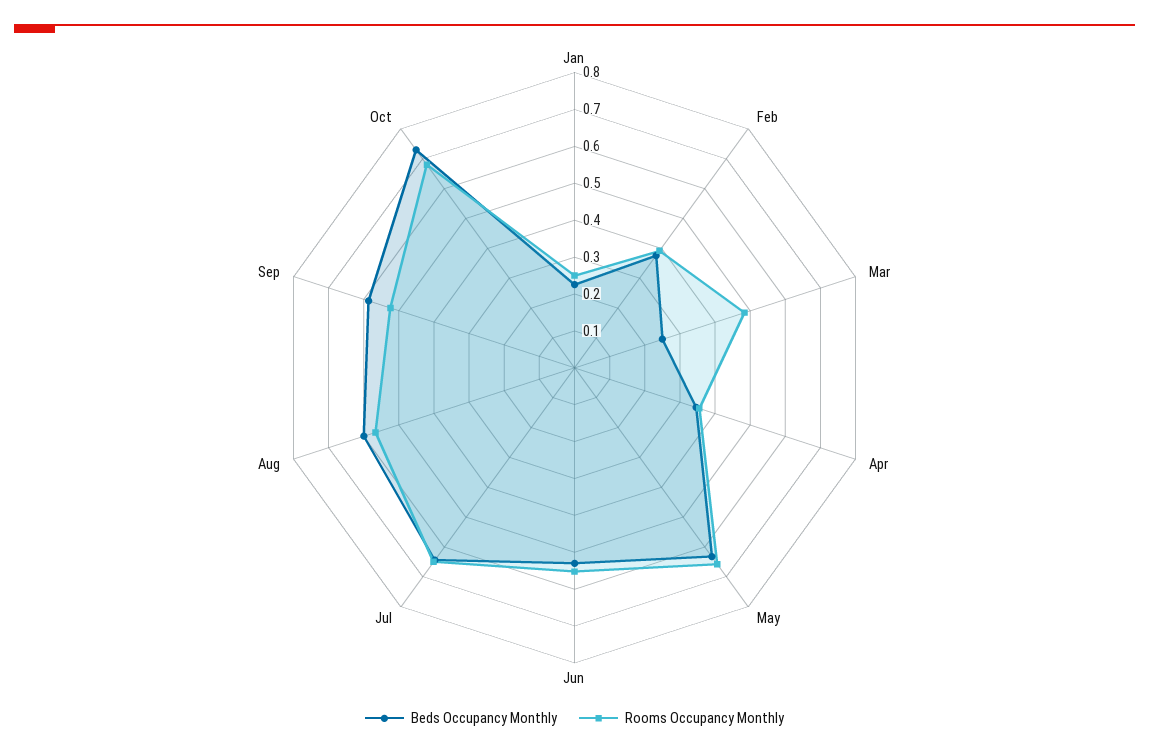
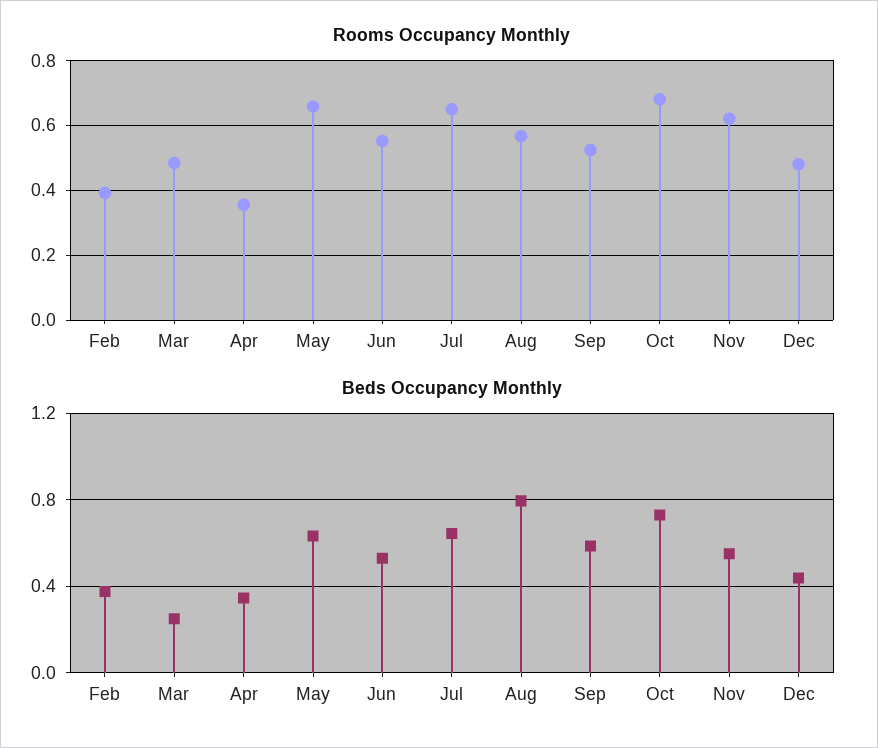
Beds Occupancy Monthly, Jan: 0.225 -> none
Rooms Occupancy Monthly, Jan: 0.25 -> none
Beds Occupancy Monthly, Aug: 0.6 -> 0.8
Rooms Occupancy Monthly, Nov: none -> 0.62
Rooms Occupancy Monthly, Dec: none -> 0.48
Beds Occupancy Monthly, Nov: none -> 0.55
Beds Occupancy Monthly, Dec: none -> 0.45

